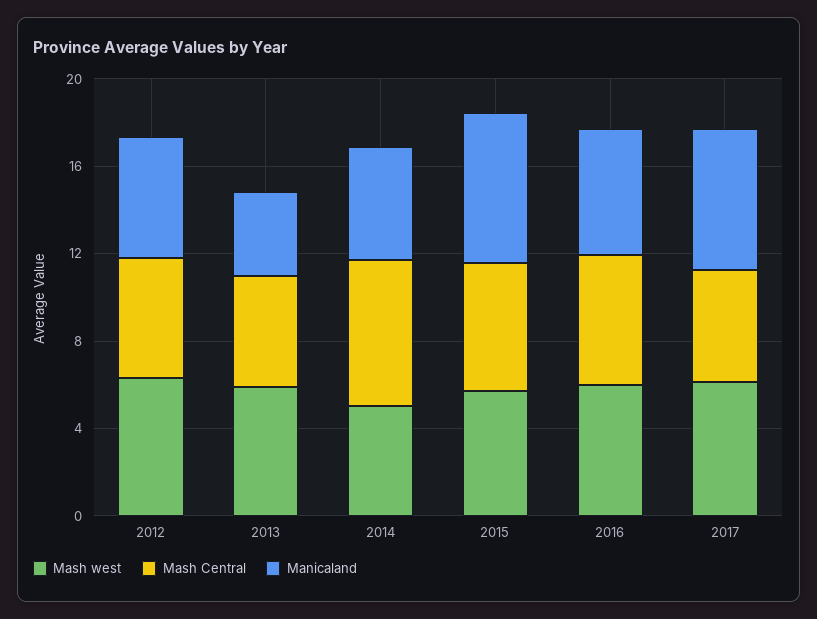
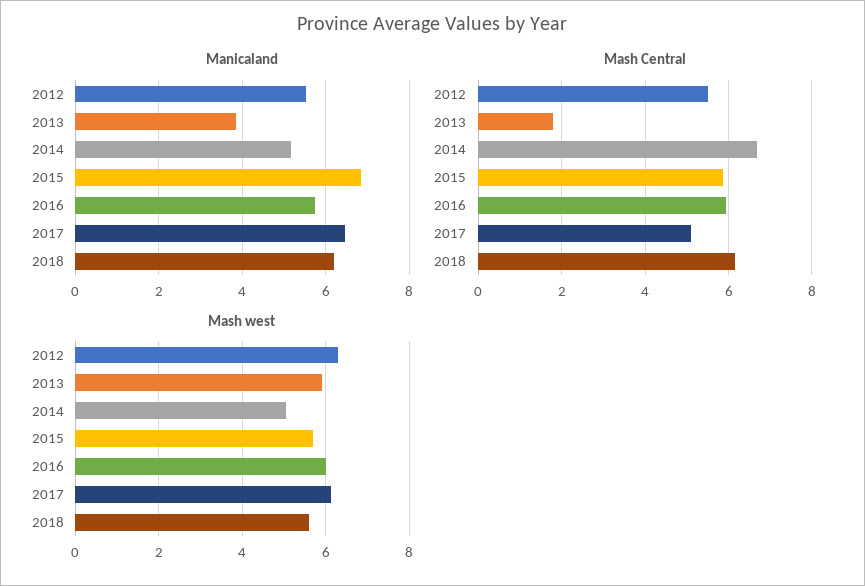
Mash Central, 2013: 5 -> 1.8
Manicaland, 2018: none -> 6.2
Mash Central, 2018: none -> 6.2
Mash west, 2018: none -> 5.6

